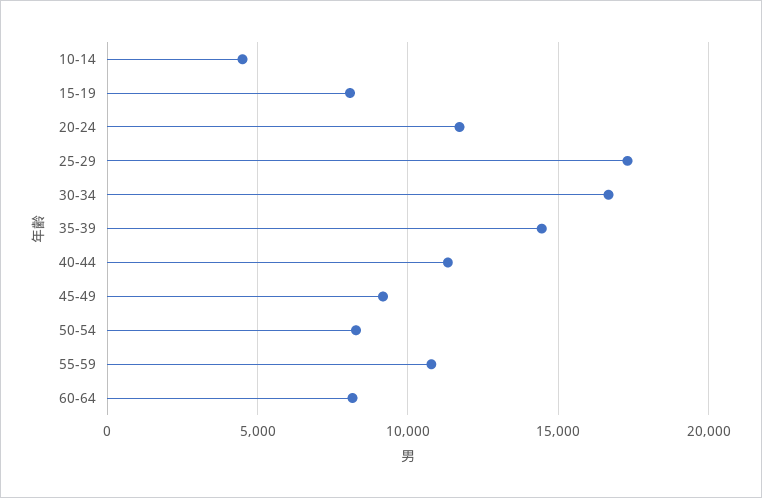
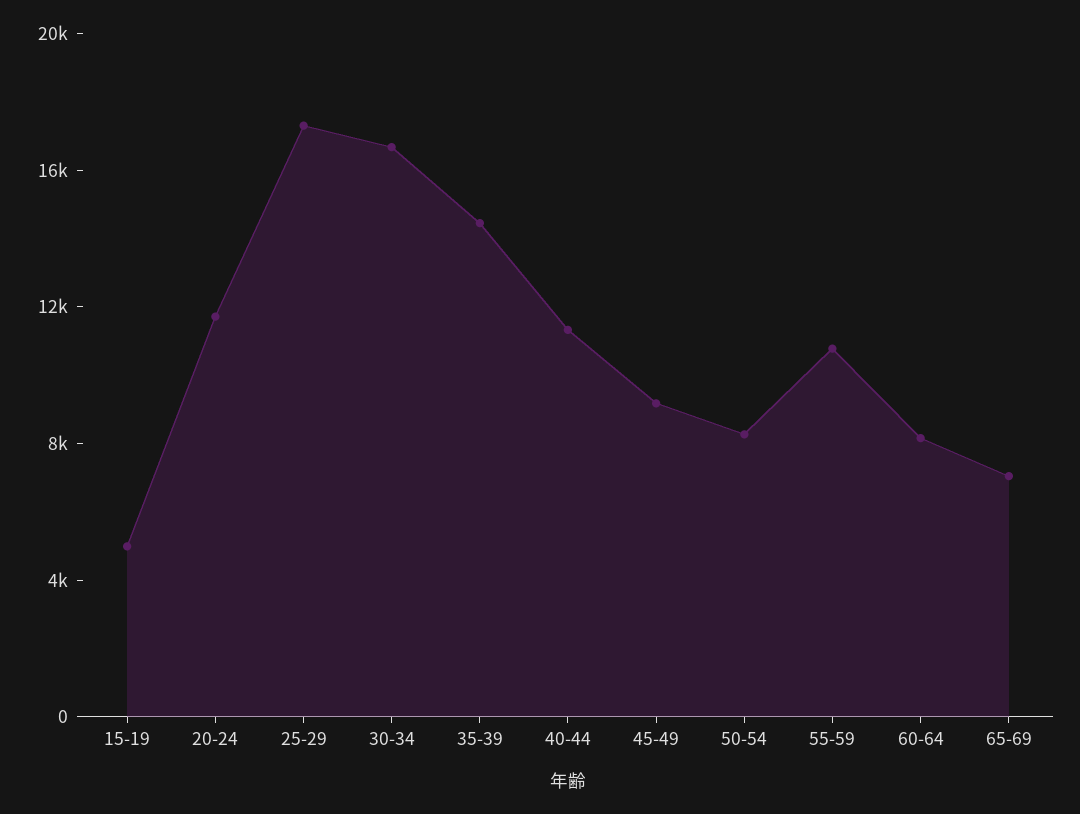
10-14: 4500 -> none
15-19: 8000 -> 5000
65-69: none -> 7000

